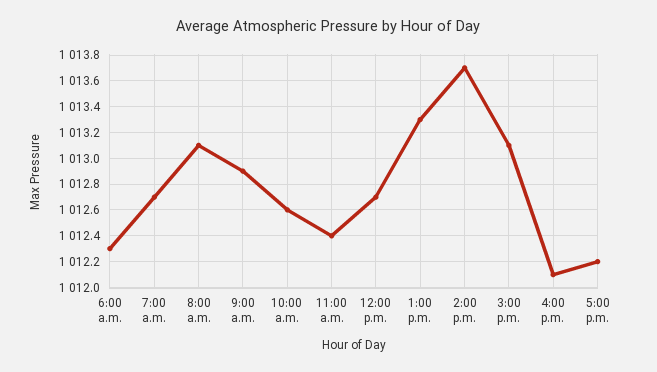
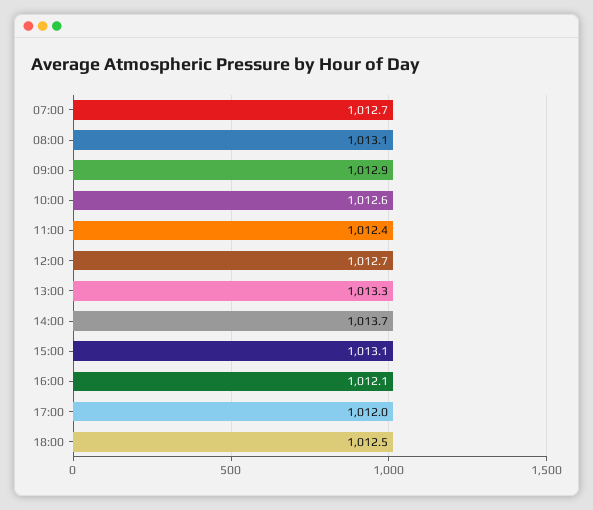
6:00 a.m.: 1012.3 -> none
5:00 p.m.: 1012.2 -> 1012
18:00: none -> 1012.5

